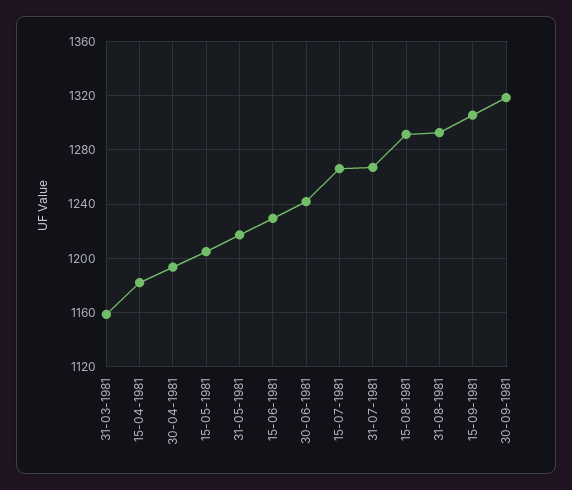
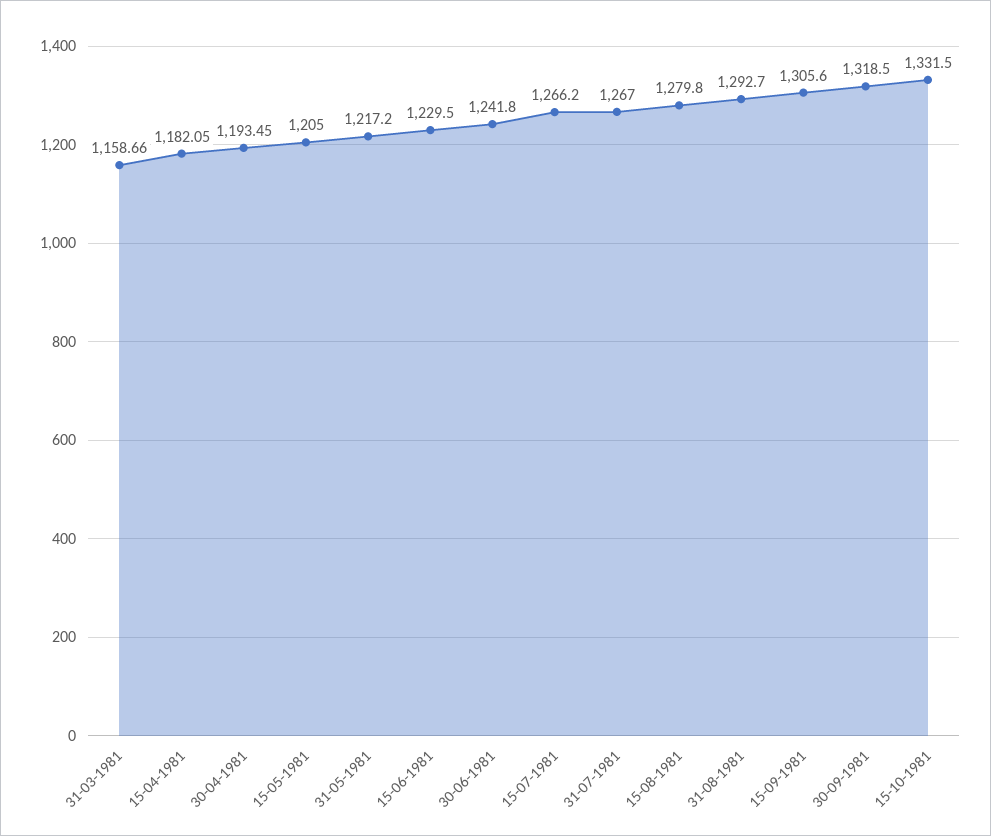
15-08-1981: 1290 -> 1279.8
15-10-1981: none -> 1331.5

